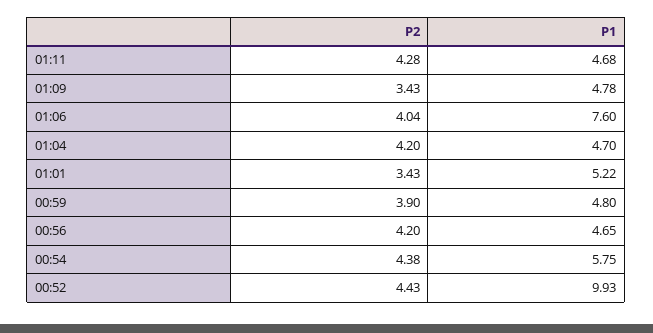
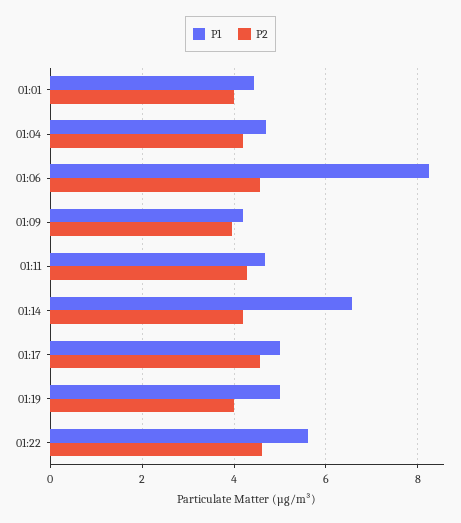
P2, 01:09: 3.43 -> 4
P1, 01:09: 4.78 -> 4.2
P2, 01:06: 4.04 -> 4.6
P1, 01:06: 7.6 -> 8.2
P2, 01:01: 3.43 -> 4
P1, 01:01: 5.22 -> 4.4
P2, 00:59: 3.9 -> none
P1, 00:59: 4.8 -> none
P2, 00:56: 4.2 -> none
P1, 00:56: 4.65 -> none
P2, 00:54: 4.38 -> none
P1, 00:54: 5.75 -> none
P2, 00:52: 4.43 -> none
P1, 00:52: 9.93 -> none
P1, 01:14: none -> 6.6
P2, 01:14: none -> 4.2
P1, 01:17: none -> 5
P2, 01:17: none -> 4.6
P1, 01:19: none -> 5
P2, 01:19: none -> 4
P1, 01:22: none -> 5.6
P2, 01:22: none -> 4.6

